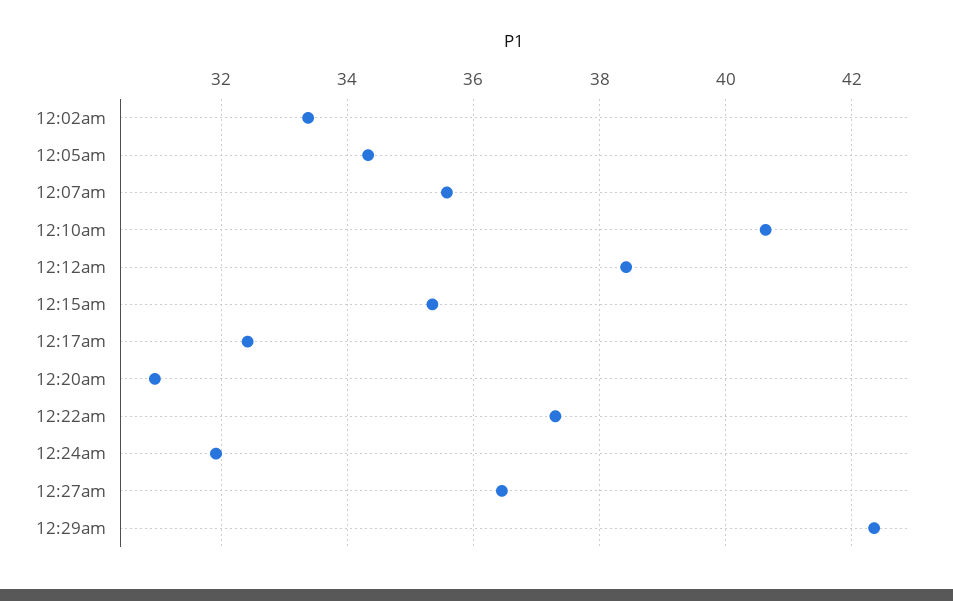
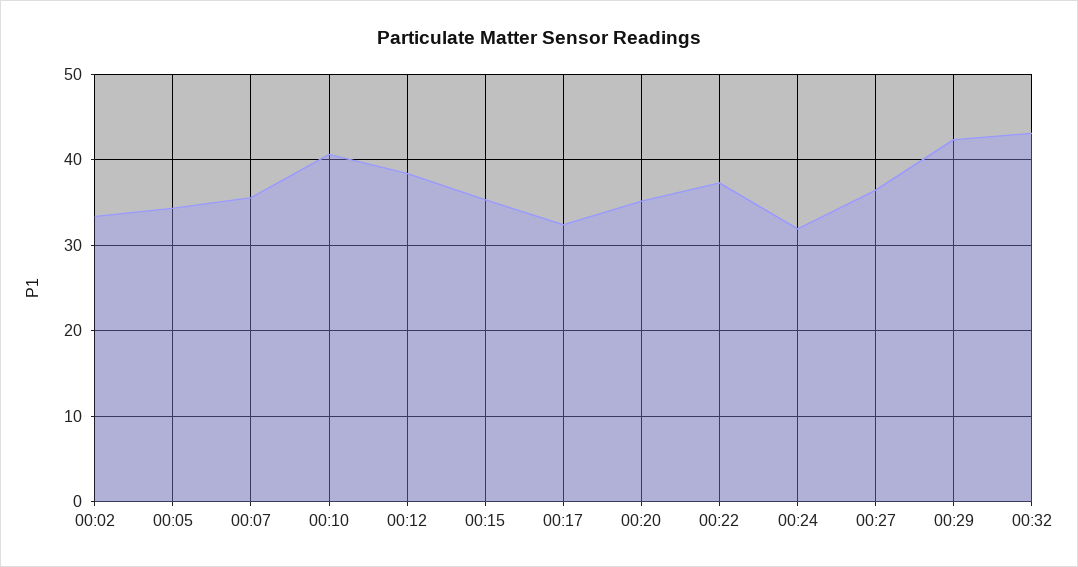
12:20am: 31 -> 35
00:32: none -> 43

